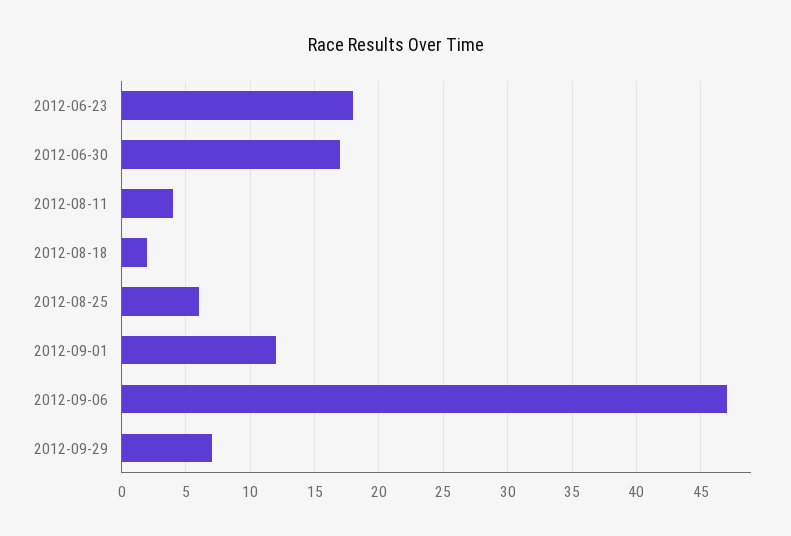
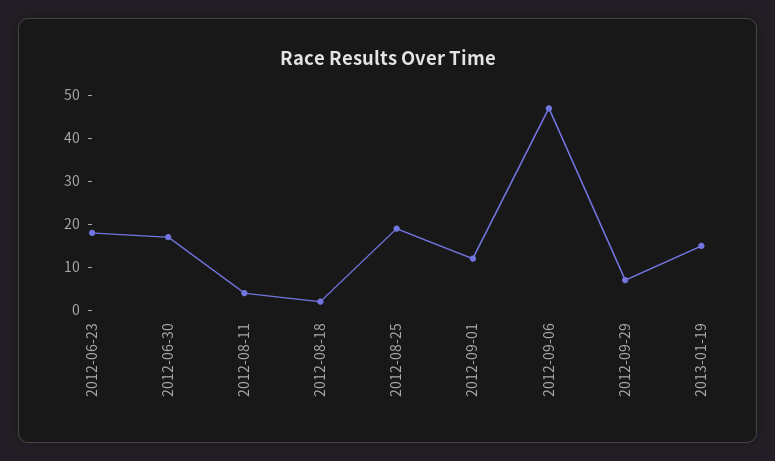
2012-08-25: 6 -> 20
2013-01-19: none -> 15

